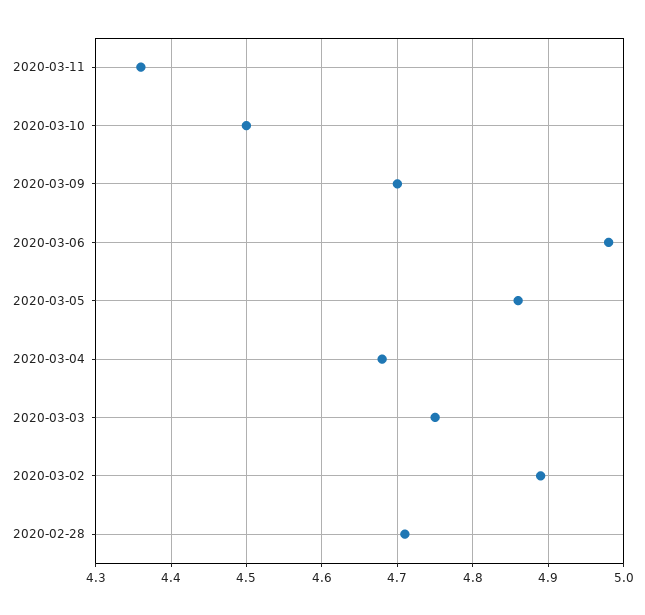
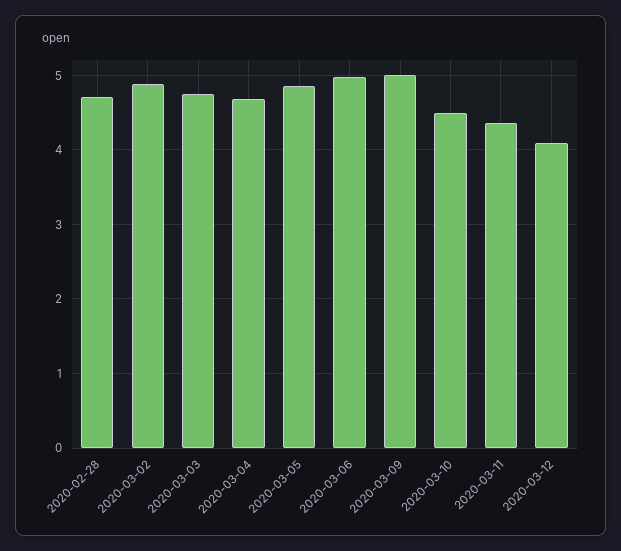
2020-03-09: 4.7 -> 5
2020-03-12: none -> 4.1

